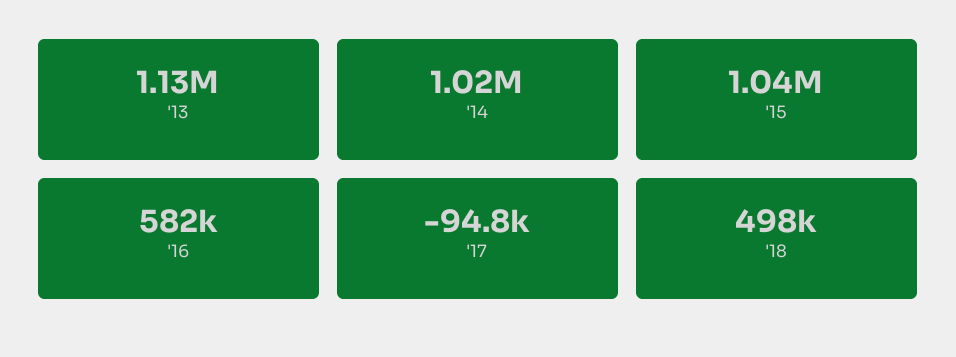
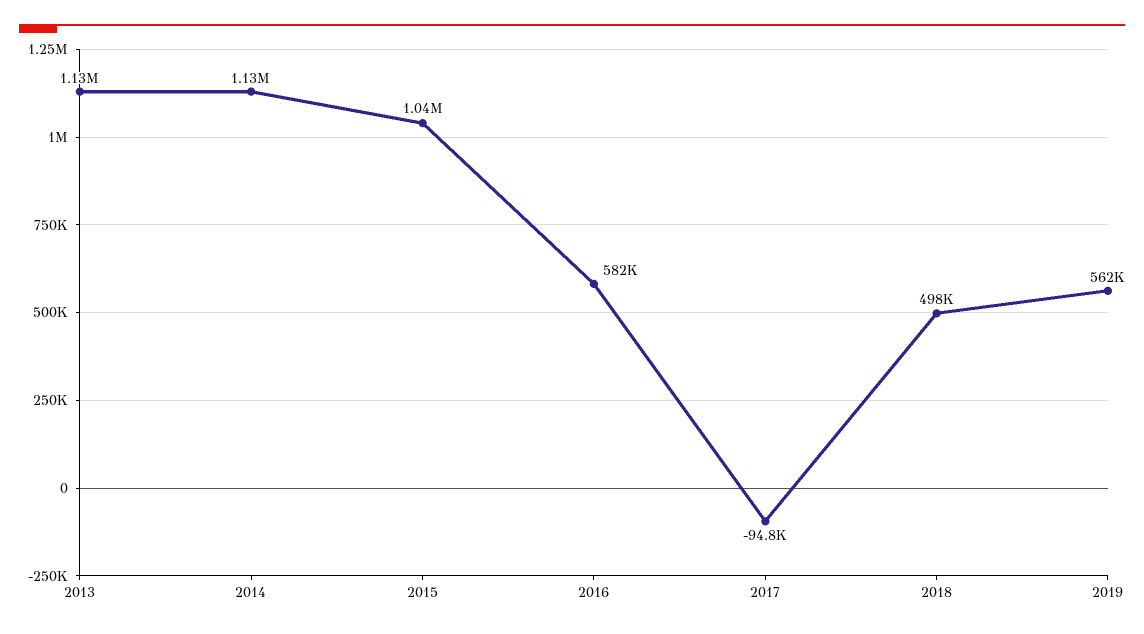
'14: 1020000 -> 1130000
2019: none -> 562000

